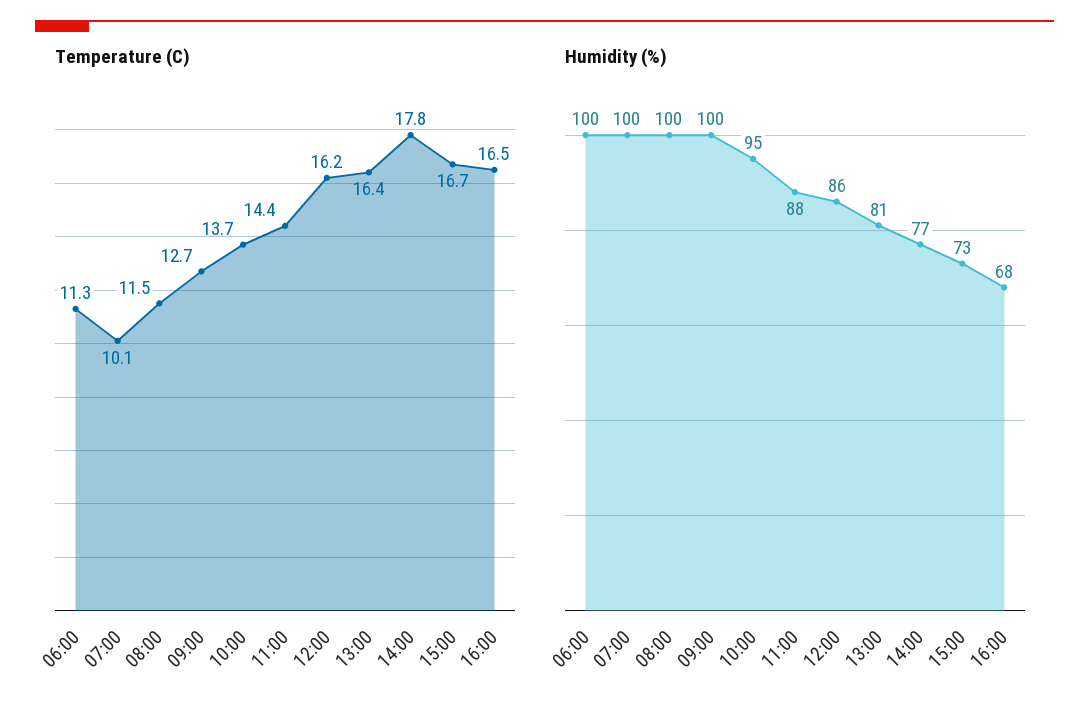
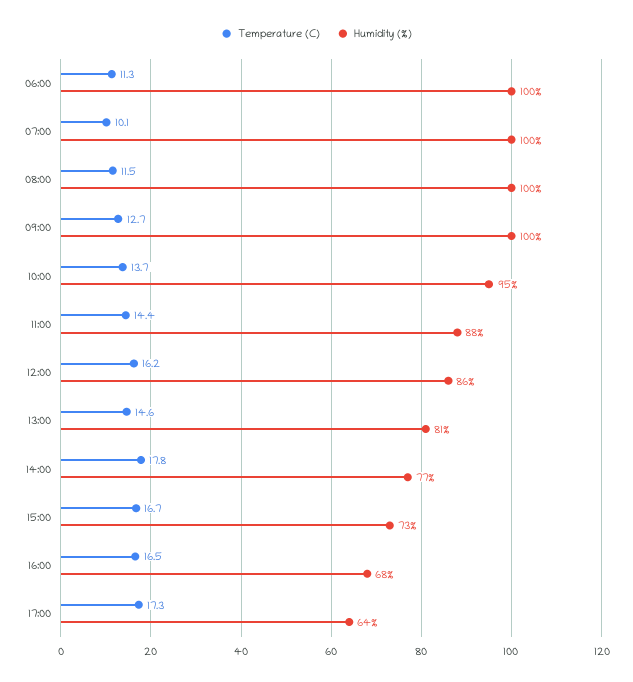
Temperature (C), 13:00: 16.4 -> 14.6
Temperature (C), 17:00: none -> 17.3
Humidity (%), 17:00: none -> 64

